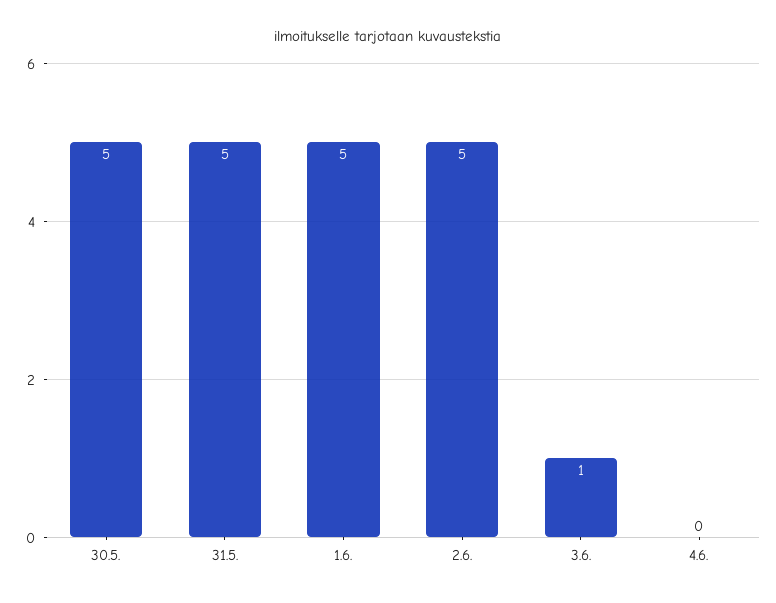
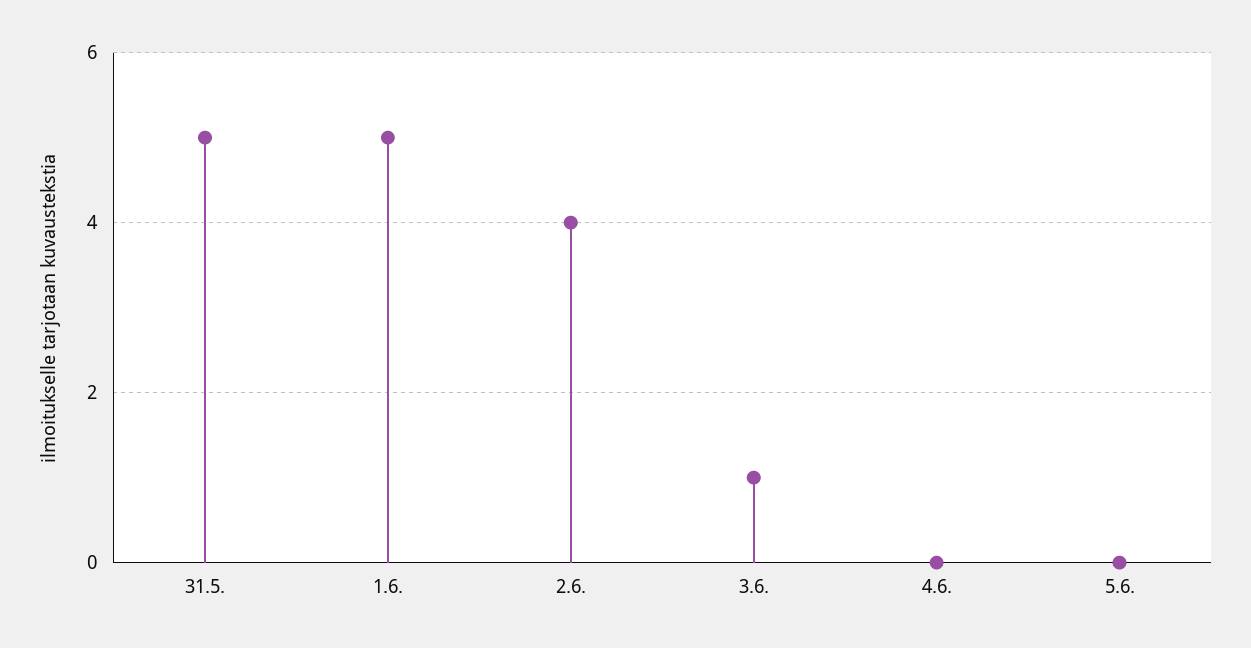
30.5.: 5 -> none
2.6.: 5 -> 4
5.6.: none -> 0

